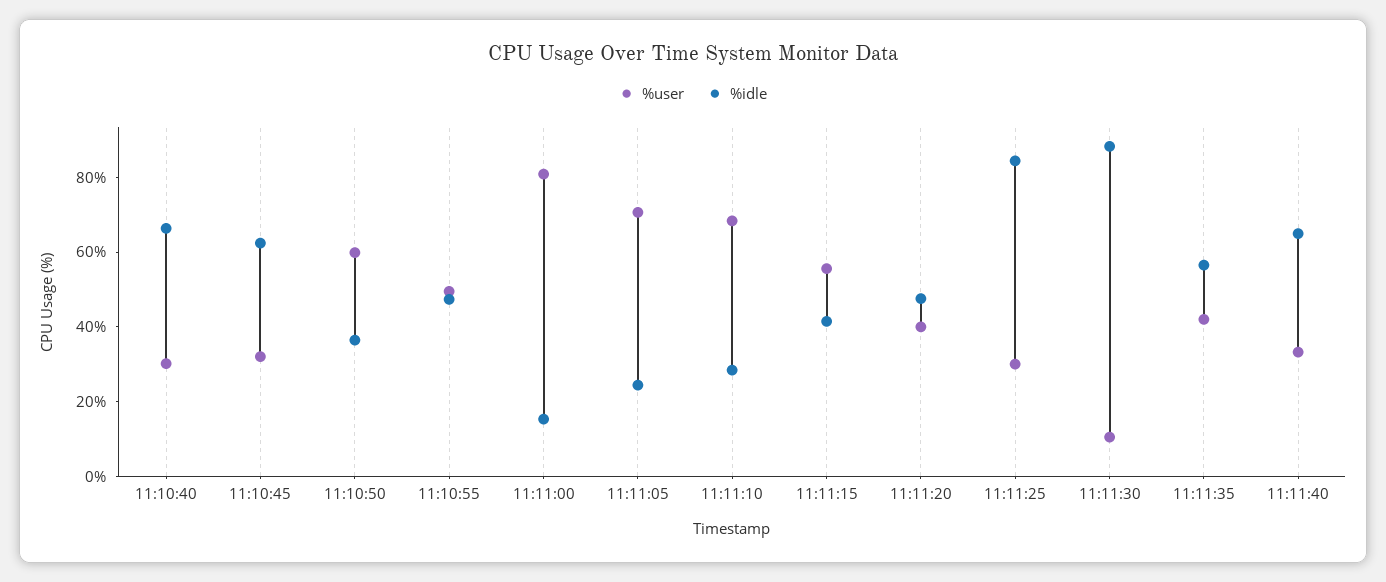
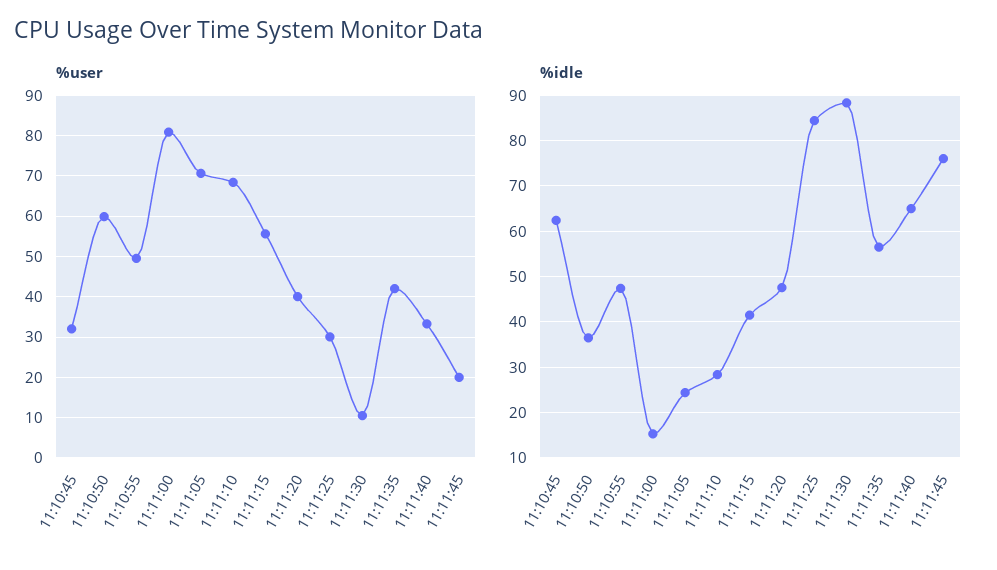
%user, 11:10:40: 30 -> none
%idle, 11:10:40: 65 -> none
%user, 11:11:45: none -> 20
%idle, 11:11:45: none -> 76

